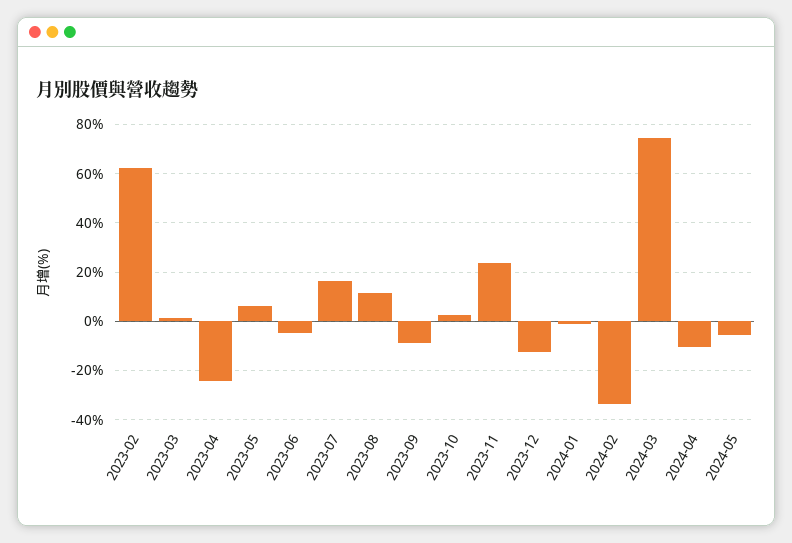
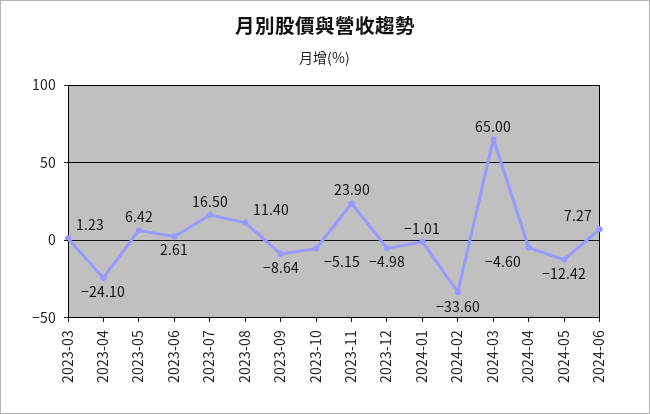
2023-02: 62.5 -> none
2023-06: -5 -> 2.61
2023-10: 2.5 -> -5.15
2023-12: -12.5 -> -4.98
2024-03: 75 -> 65
2024-04: -10 -> -4.6
2024-05: -5 -> -12.42
2024-06: none -> 7.27

